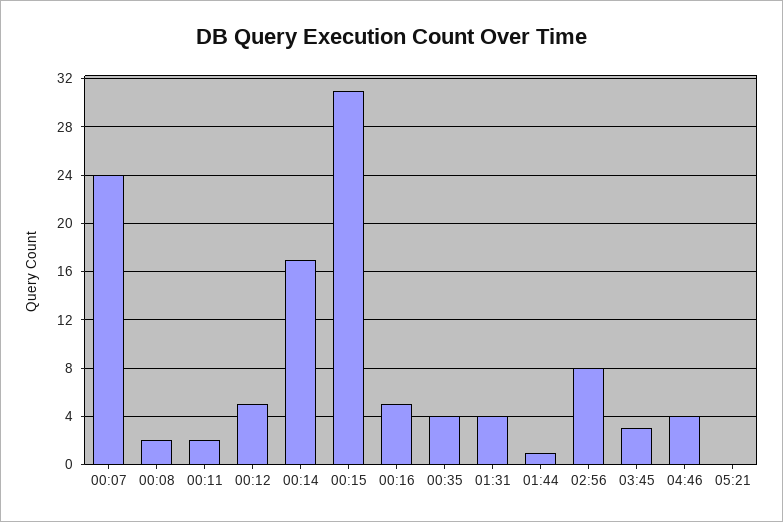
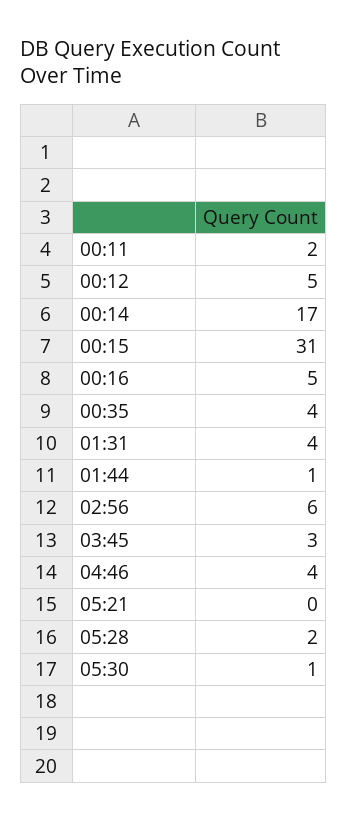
00:07: 24 -> none
00:08: 2 -> none
02:56: 8 -> 6
05:28: none -> 2
05:30: none -> 1

